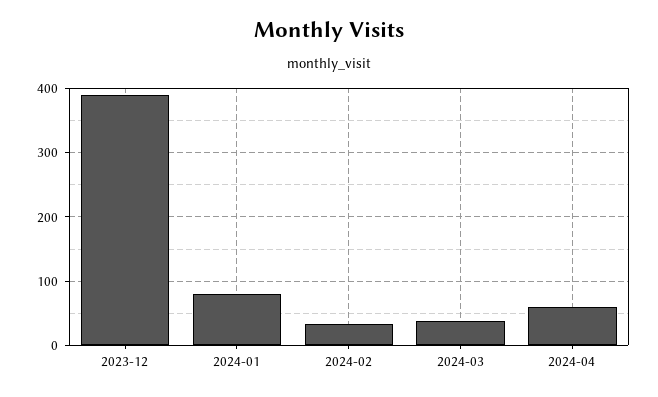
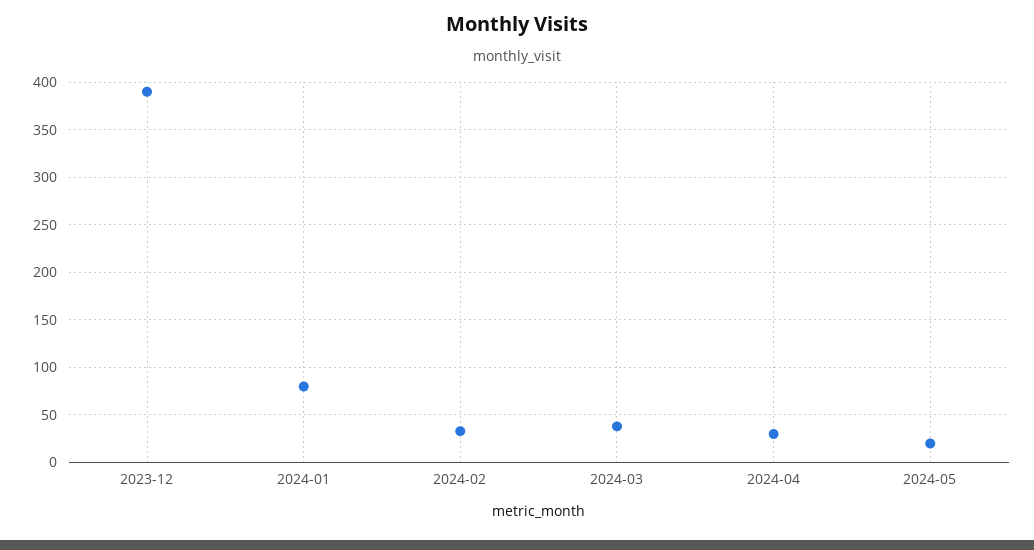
2024-04: 60 -> 30
2024-05: none -> 20

